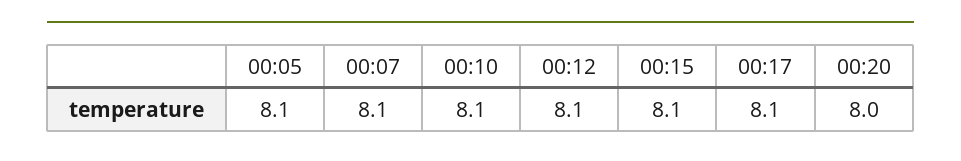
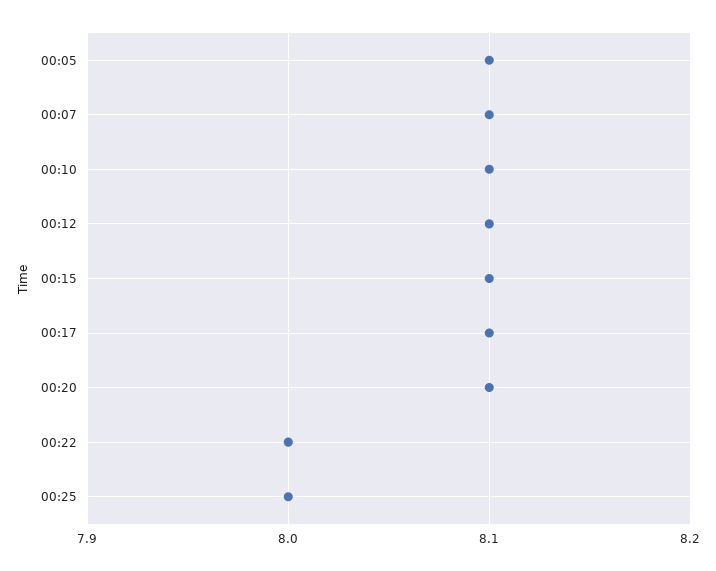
00:20: 8 -> 8.1
00:22: none -> 8
00:25: none -> 8

